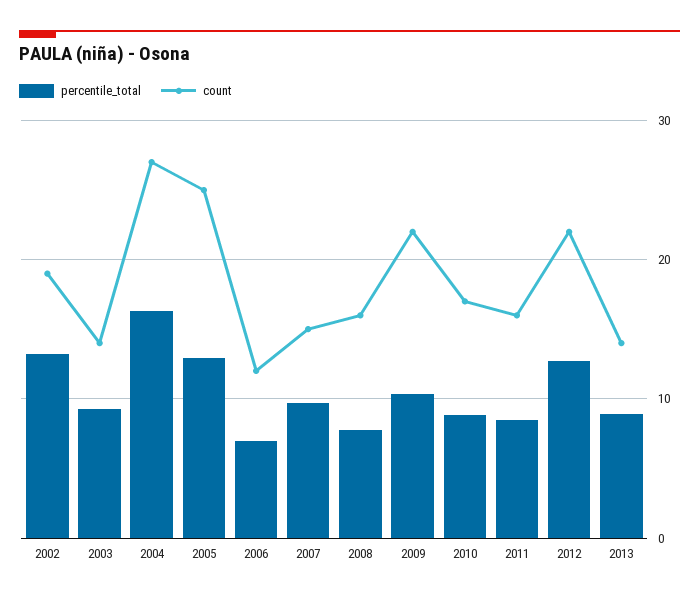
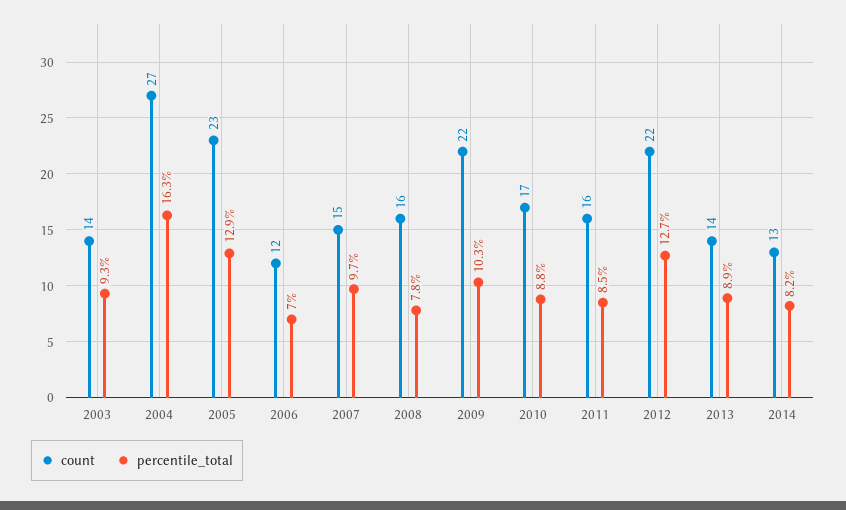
percentile_total, 2002: 13 -> none
count, 2002: 19 -> none
count, 2005: 25 -> 23
count, 2014: none -> 13
percentile_total, 2014: none -> 8.2

